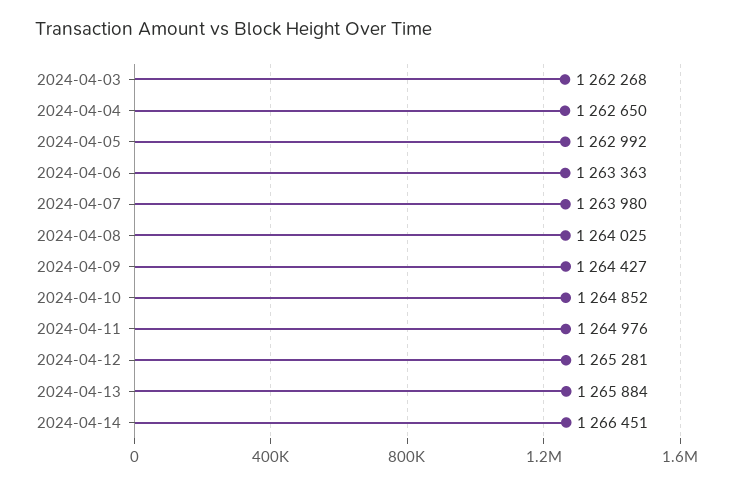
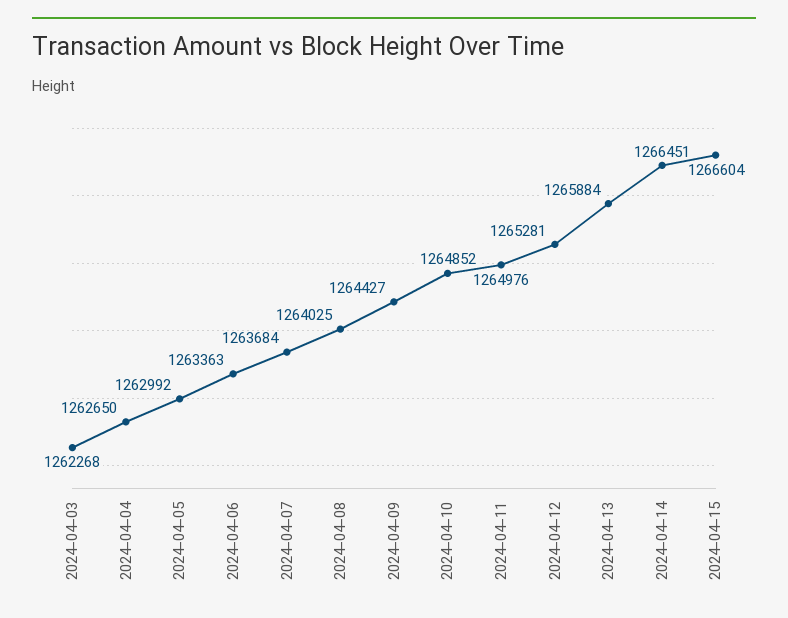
2024-04-07: 1263980 -> 1263684
2024-04-15: none -> 1266604

